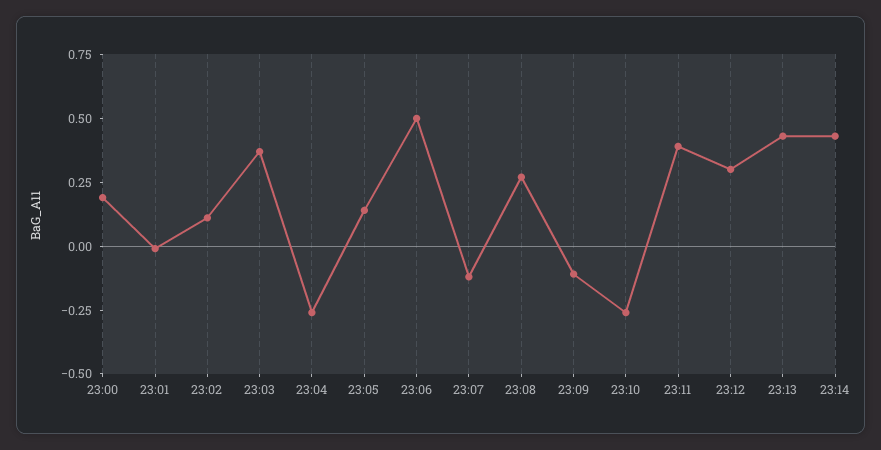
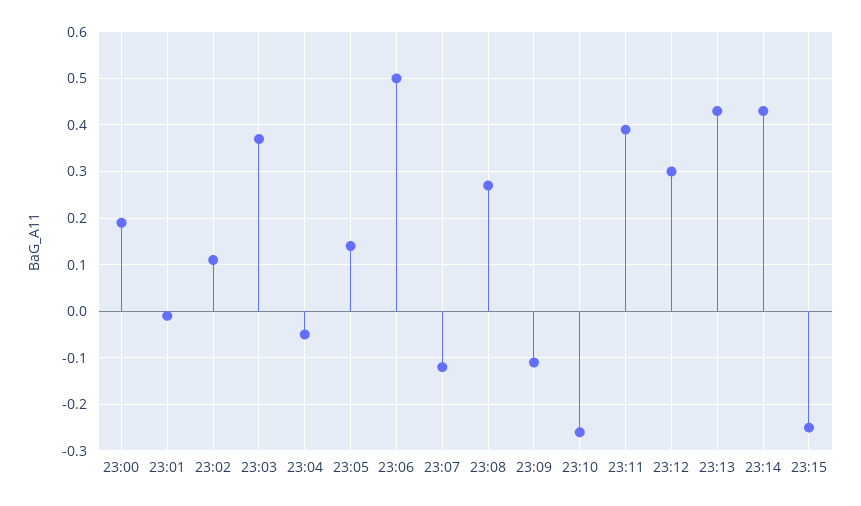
23:04: -0.25 -> -0.05
23:15: none -> -0.25

